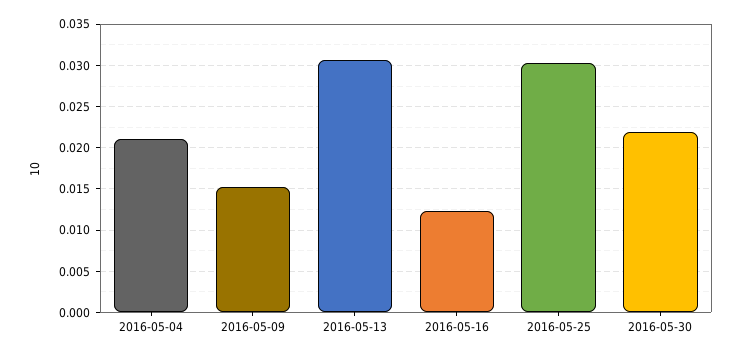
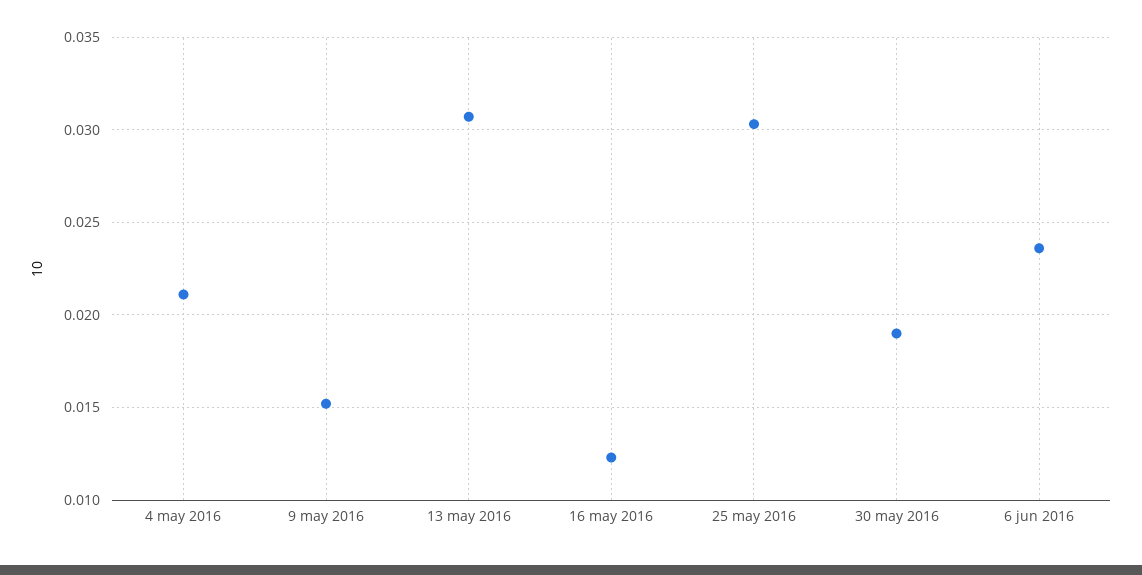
2016-05-30: 0.022 -> 0.019
6 jun 2016: none -> 0.0235

